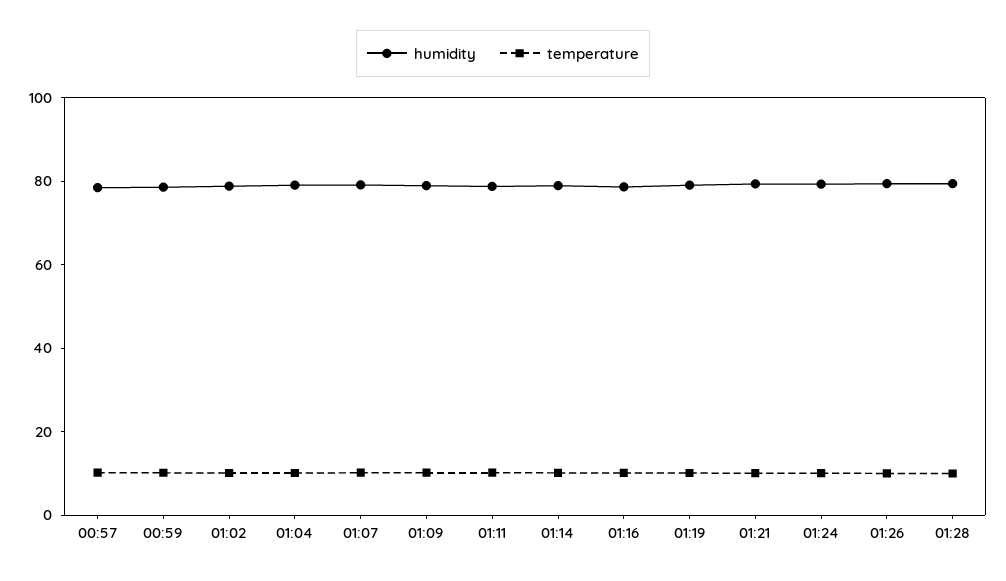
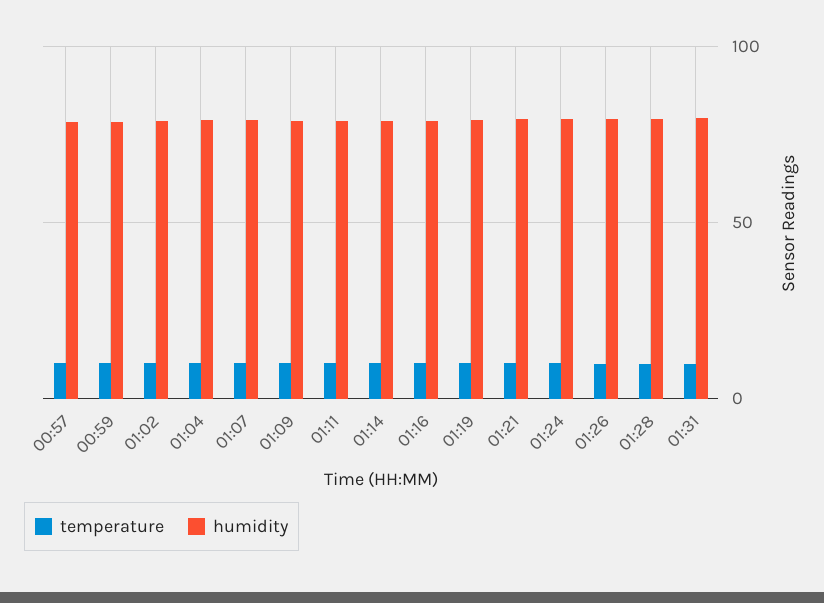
temperature, 01:31: none -> 10
humidity, 01:31: none -> 80

